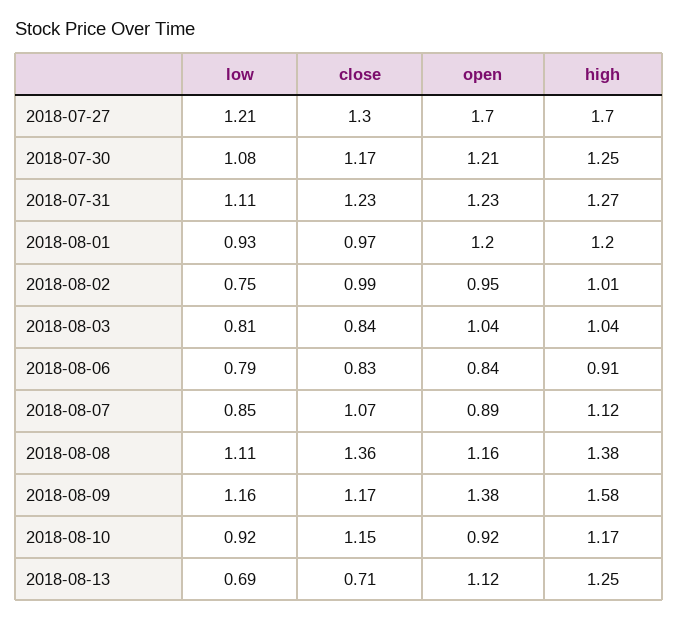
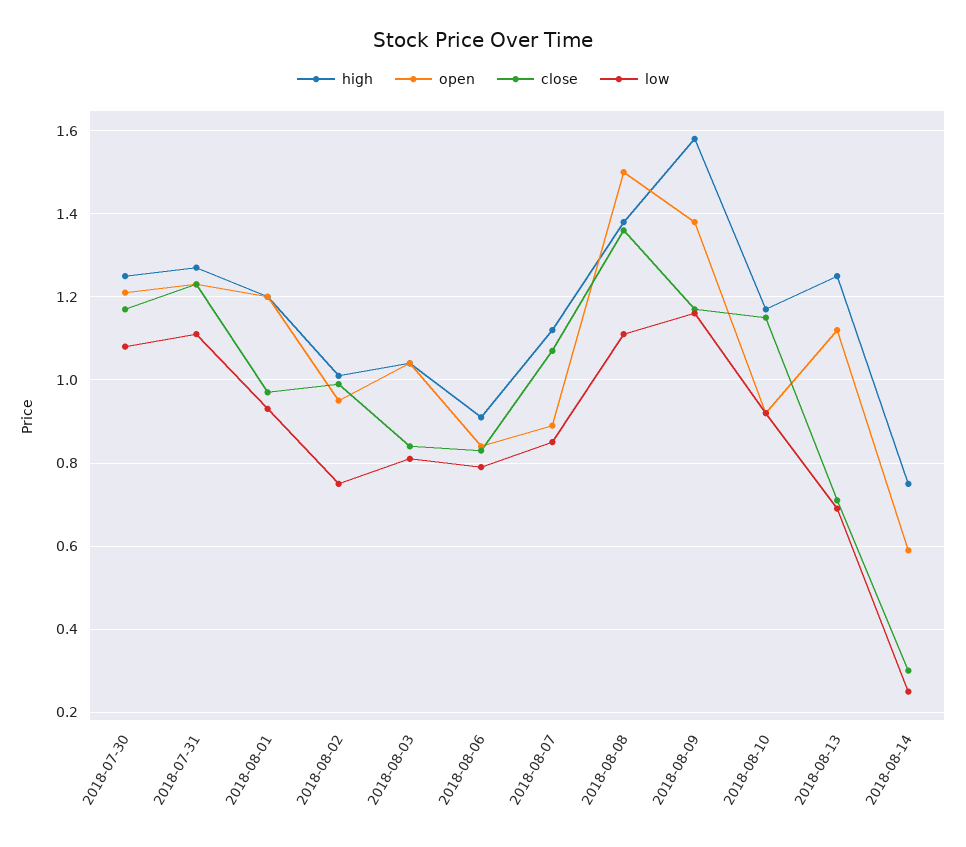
low, 2018-07-27: 1.21 -> none
close, 2018-07-27: 1.3 -> none
open, 2018-07-27: 1.7 -> none
high, 2018-07-27: 1.7 -> none
open, 2018-08-08: 1.16 -> 1.5
high, 2018-08-14: none -> 0.75
open, 2018-08-14: none -> 0.6
close, 2018-08-14: none -> 0.3
low, 2018-08-14: none -> 0.25

